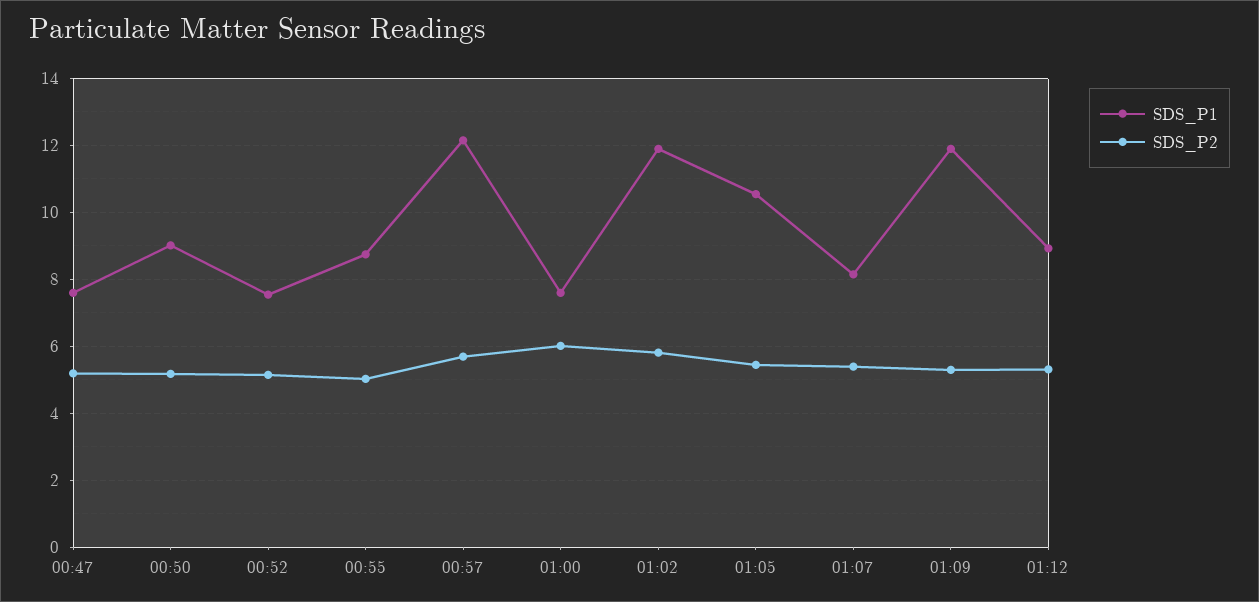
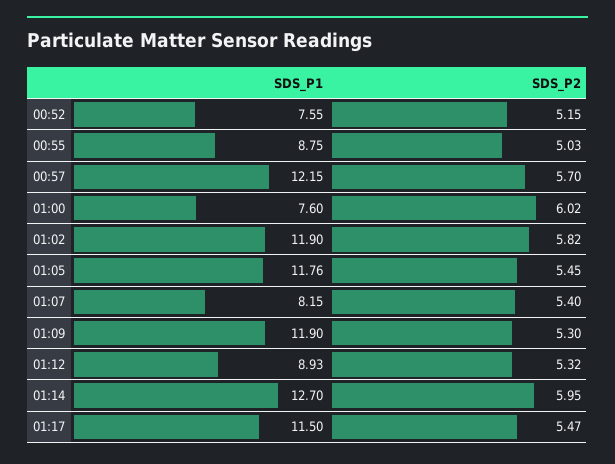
SDS_P1, 00:47: 7.6 -> none
SDS_P2, 00:47: 5.2 -> none
SDS_P1, 00:50: 9 -> none
SDS_P2, 00:50: 5.2 -> none
SDS_P1, 01:05: 10.6 -> 11.76
SDS_P1, 01:14: none -> 12.7
SDS_P2, 01:14: none -> 5.95
SDS_P1, 01:17: none -> 11.5
SDS_P2, 01:17: none -> 5.47

